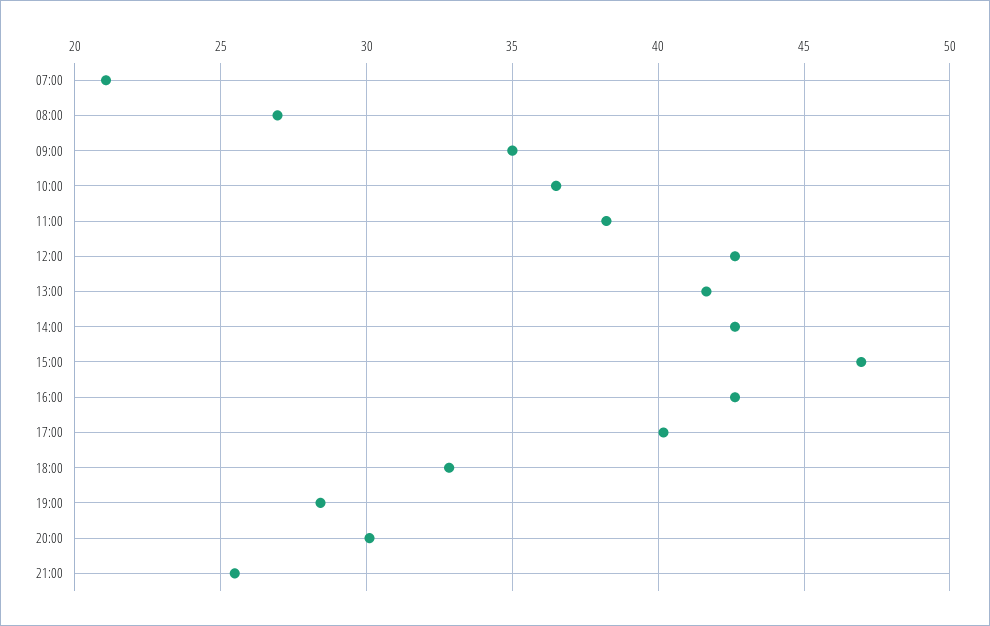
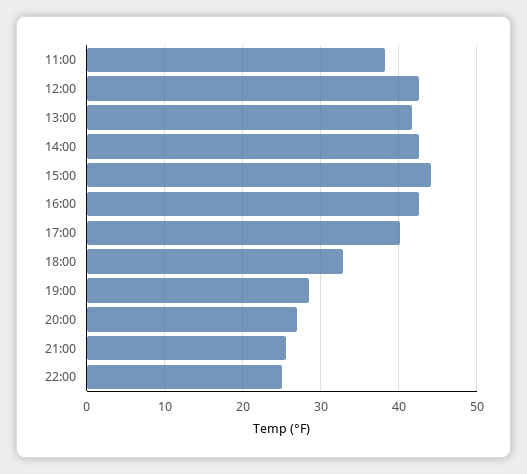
07:00: 21 -> none
08:00: 27 -> none
09:00: 35 -> none
10:00: 36.5 -> none
15:00: 47 -> 44
20:00: 30 -> 27
22:00: none -> 25

